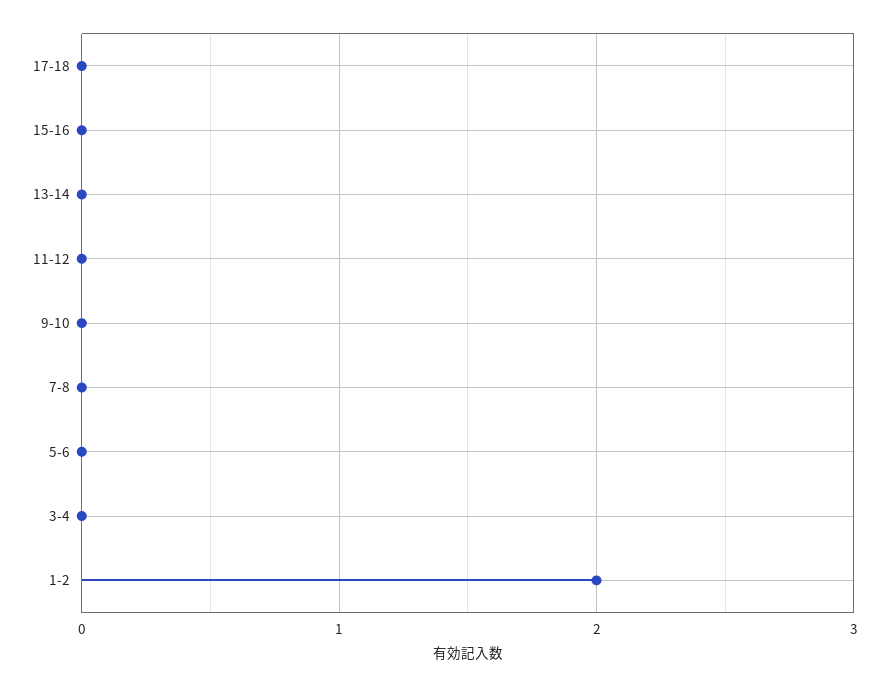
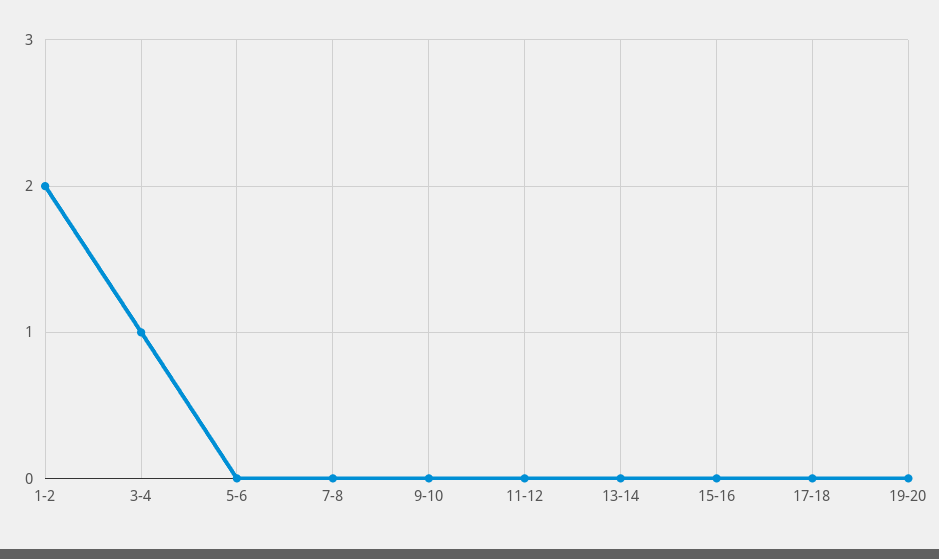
3-4: 0 -> 1
19-20: none -> 0

